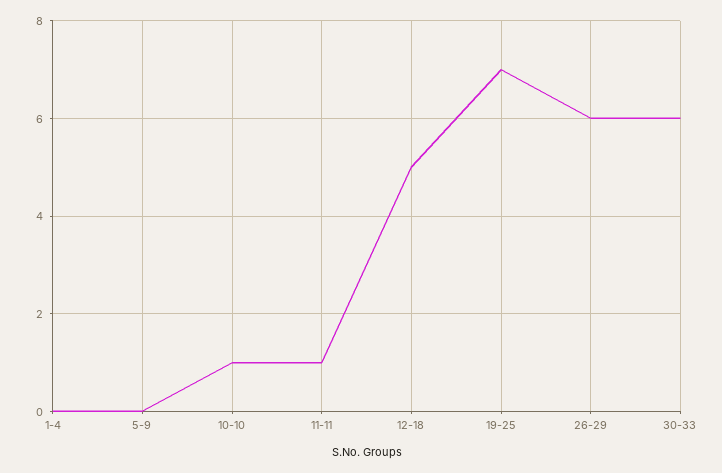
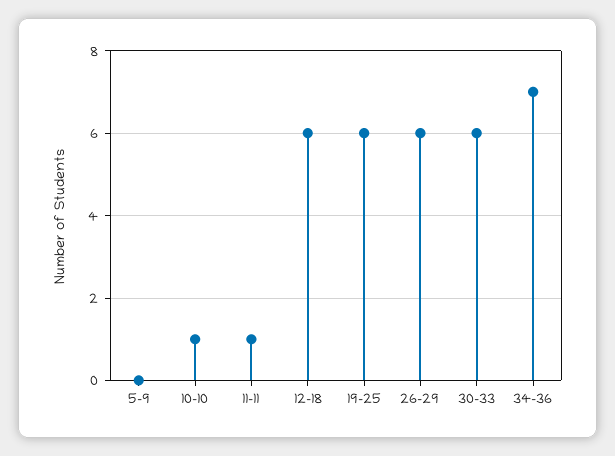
1-4: 0 -> none
12-18: 5 -> 6
19-25: 7 -> 6
34-36: none -> 7

